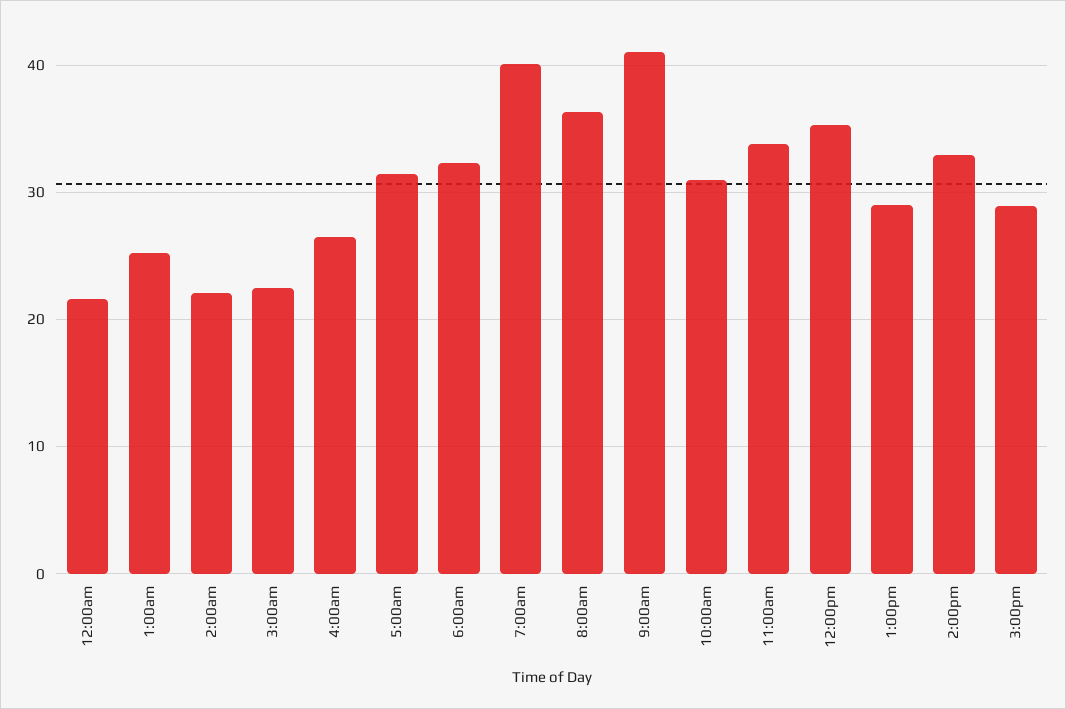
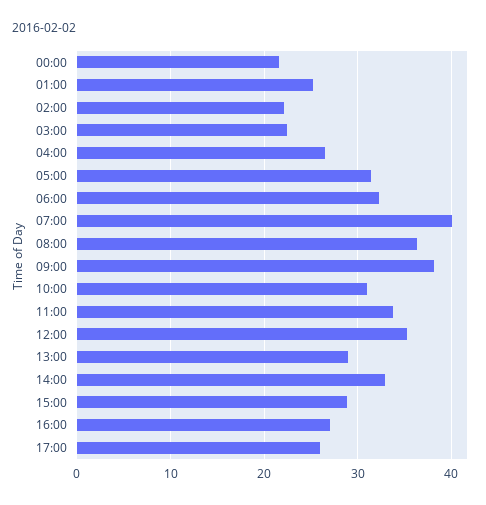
9:00am: 41 -> 38
16:00: none -> 27
17:00: none -> 26

